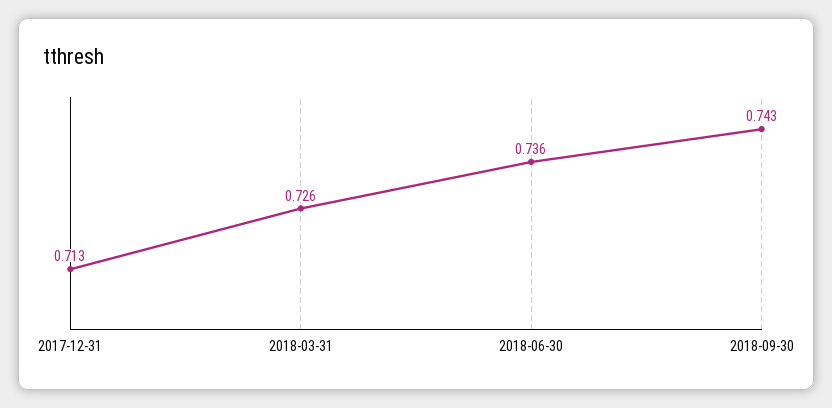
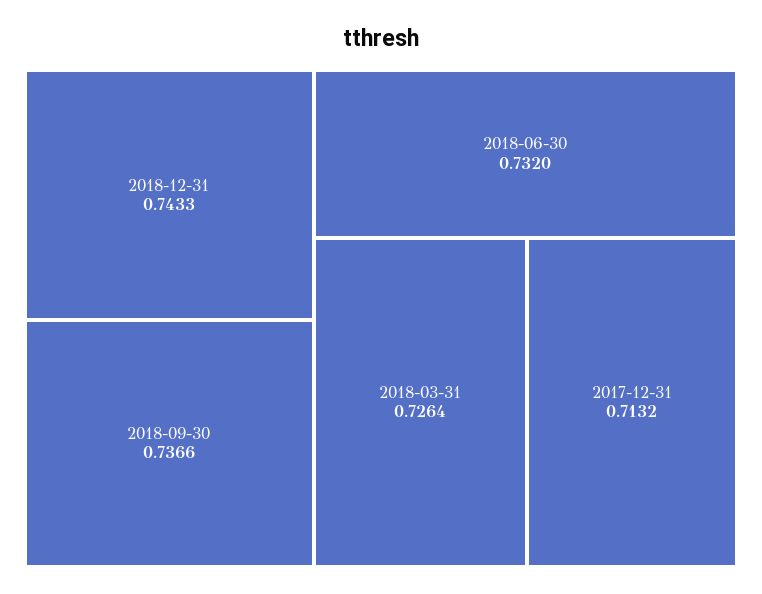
2018-06-30: 0.736 -> 0.732
2018-09-30: 0.743 -> 0.7366
2018-12-31: none -> 0.7433

